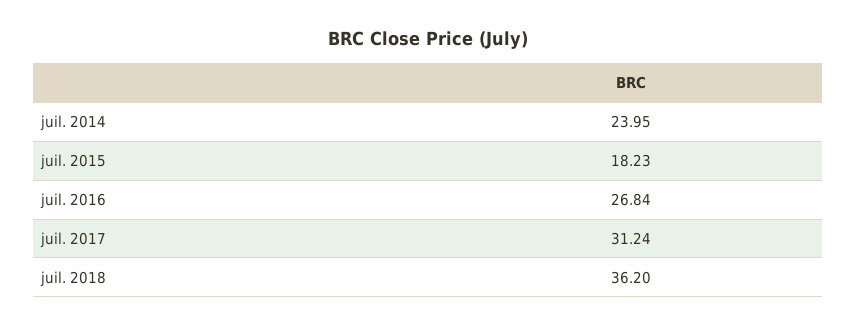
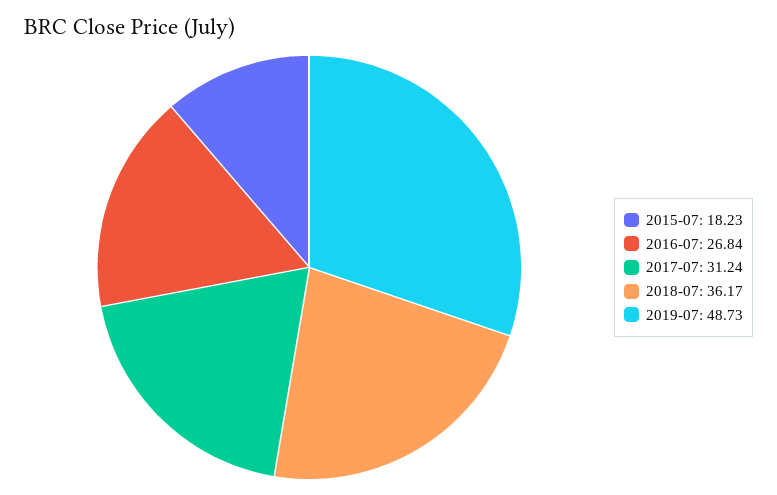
juil. 2014: 23.95 -> none
juil. 2018: 36.2 -> 36.17
2019-07: none -> 48.73

